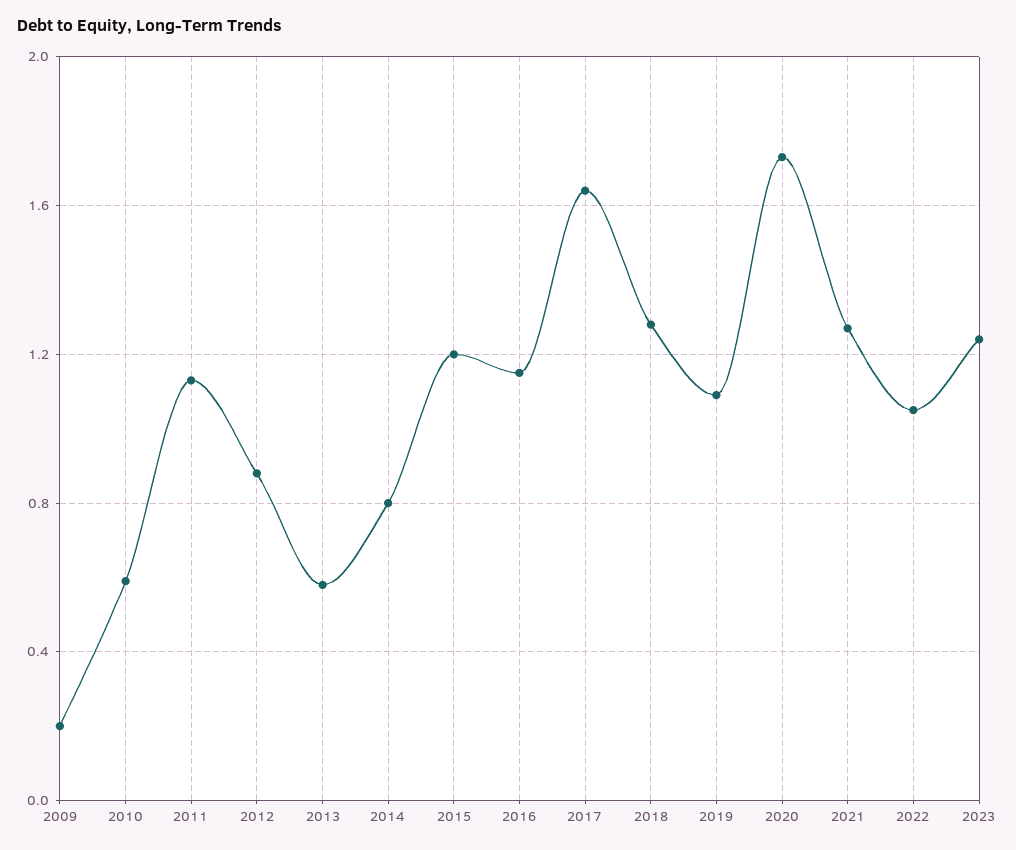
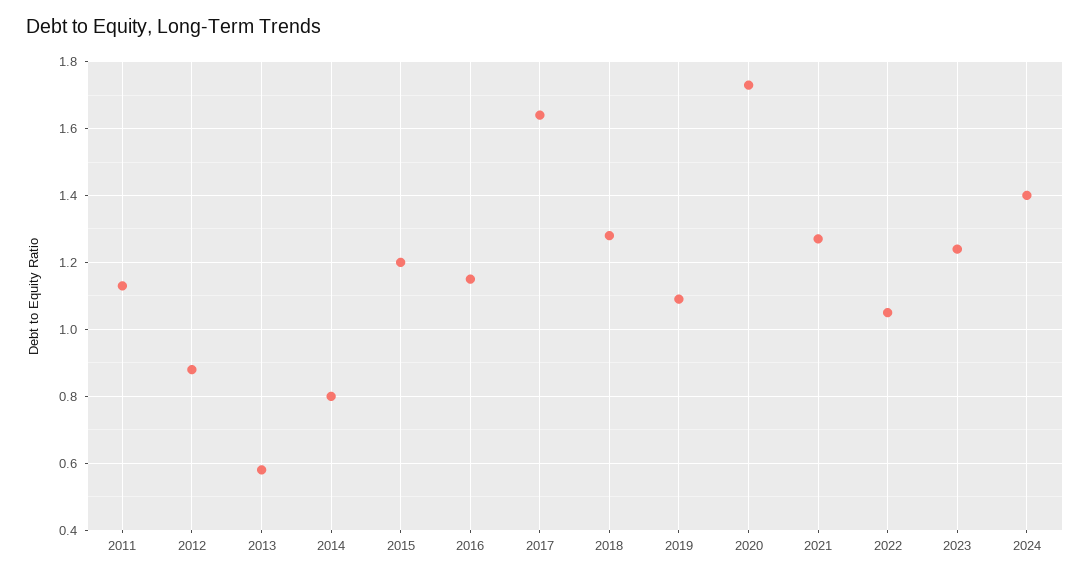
2009: 0.2 -> none
2010: 0.6 -> none
2024: none -> 1.4

